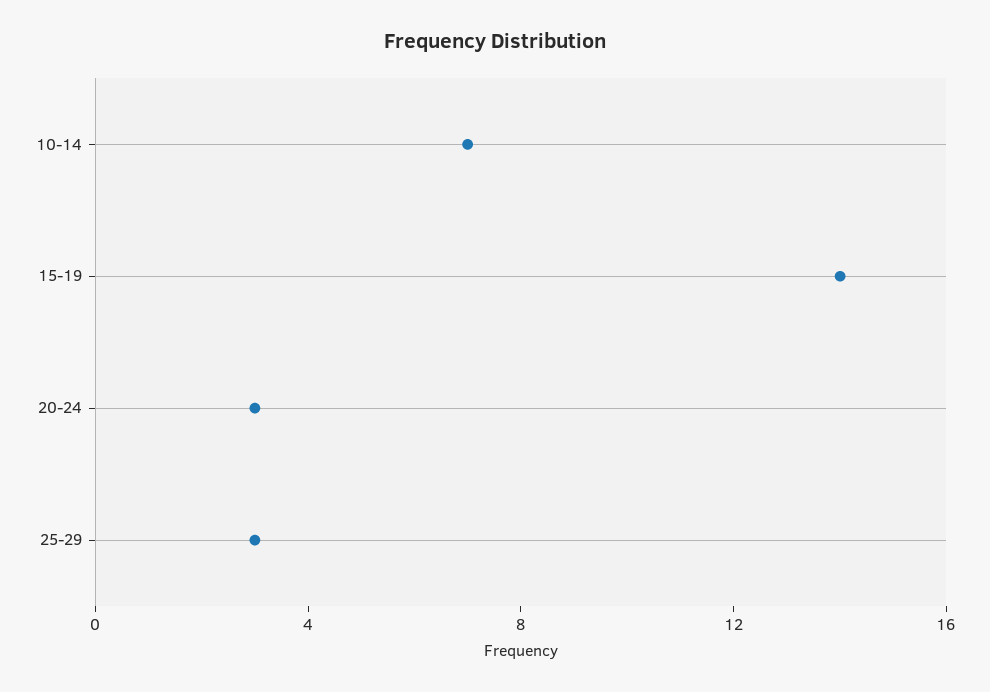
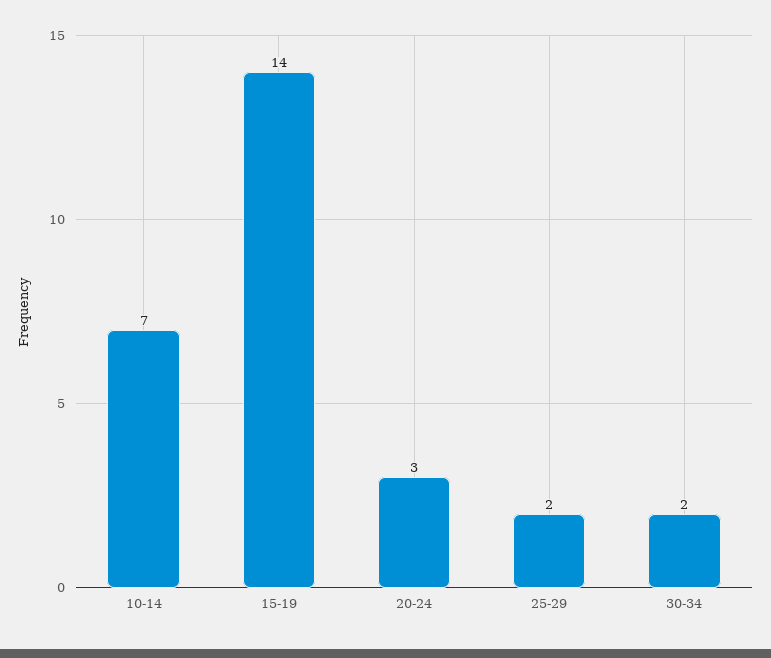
25-29: 3 -> 2
30-34: none -> 2

